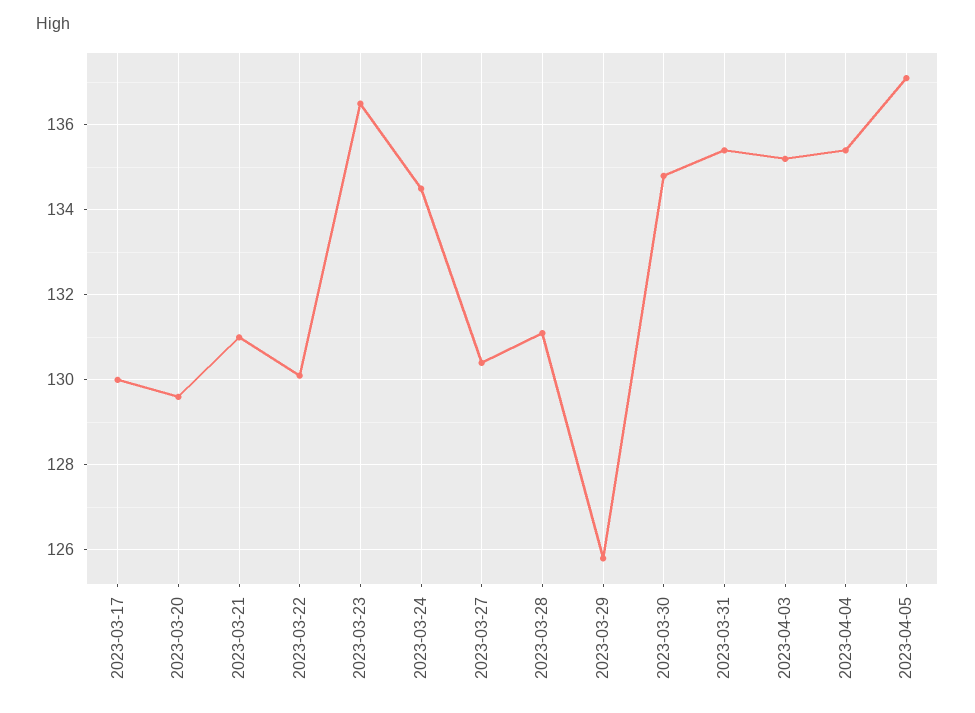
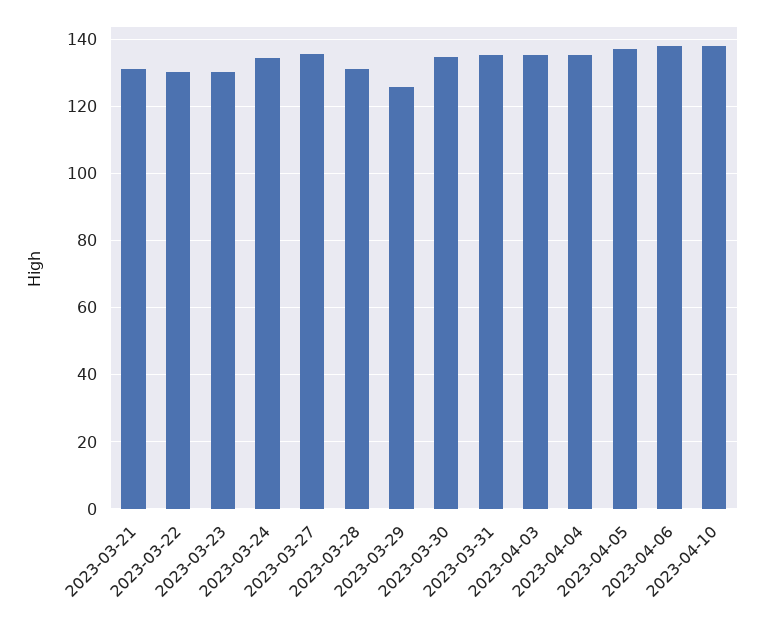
2023-03-17: 130 -> none
2023-03-20: 129.5 -> none
2023-03-23: 136.5 -> 130
2023-03-27: 130.5 -> 136
2023-04-06: none -> 138
2023-04-10: none -> 138

